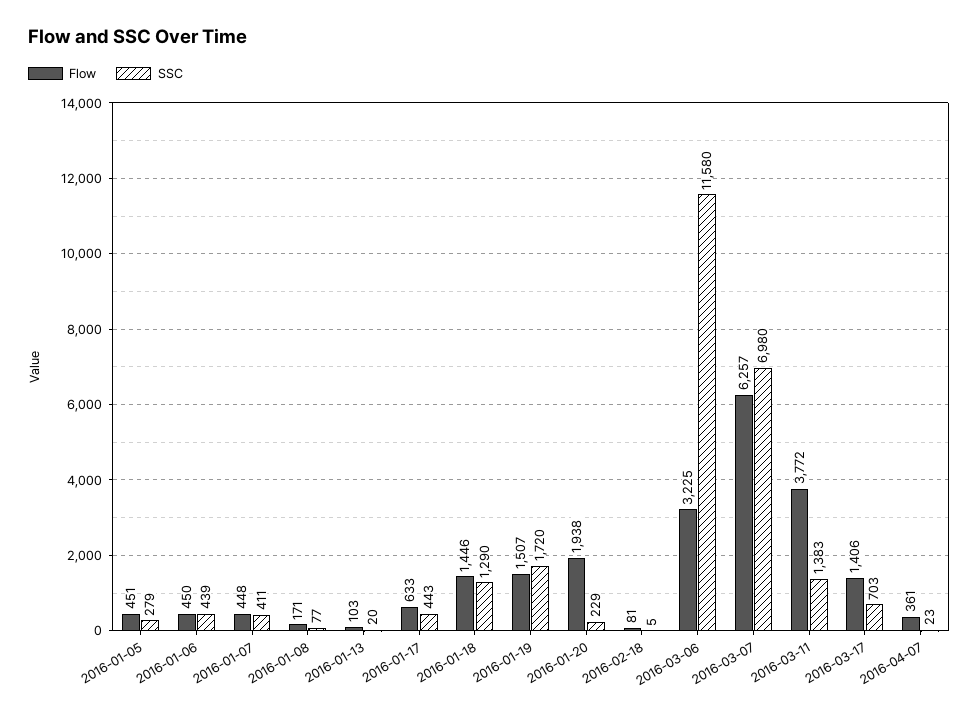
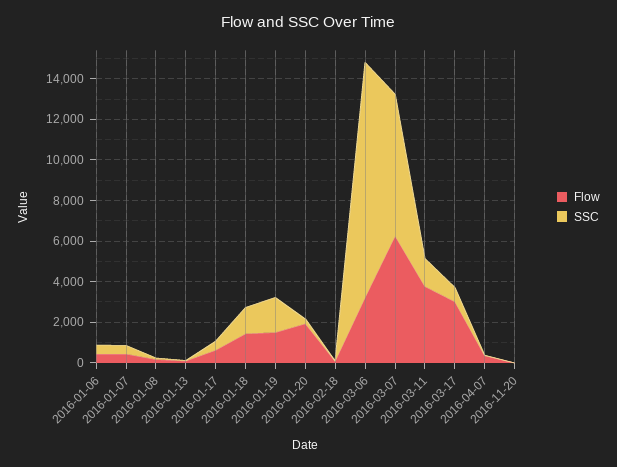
Flow, 2016-01-05: 451 -> none
SSC, 2016-01-05: 279 -> none
Flow, 2016-03-17: 1406 -> 3000
Flow, 2016-11-20: none -> 0
SSC, 2016-11-20: none -> 0

